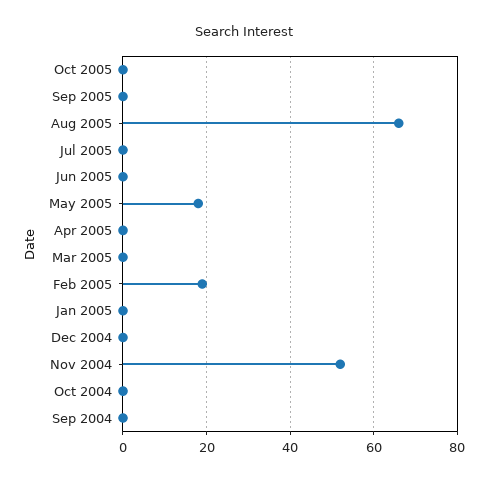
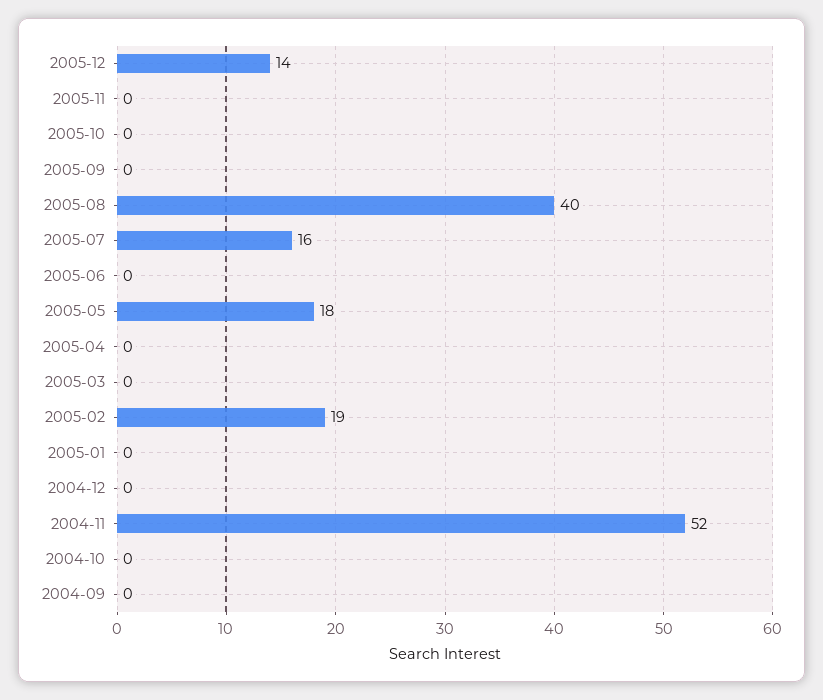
Aug 2005: 65 -> 40
Jul 2005: 0 -> 16
2005-12: none -> 14
2005-11: none -> 0

